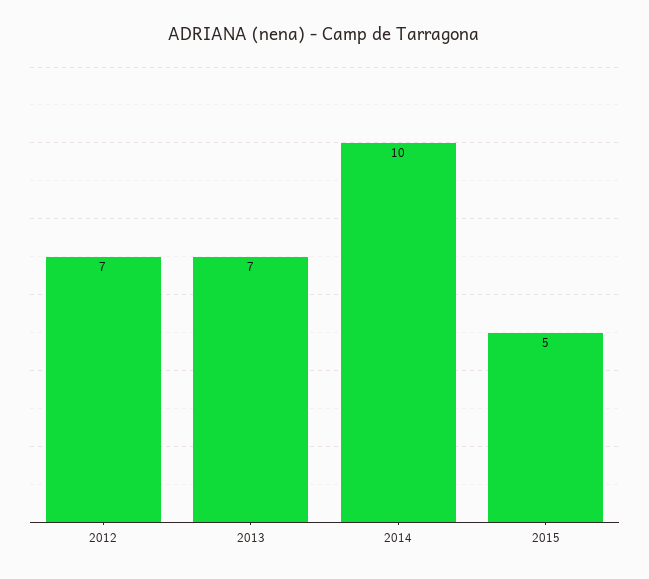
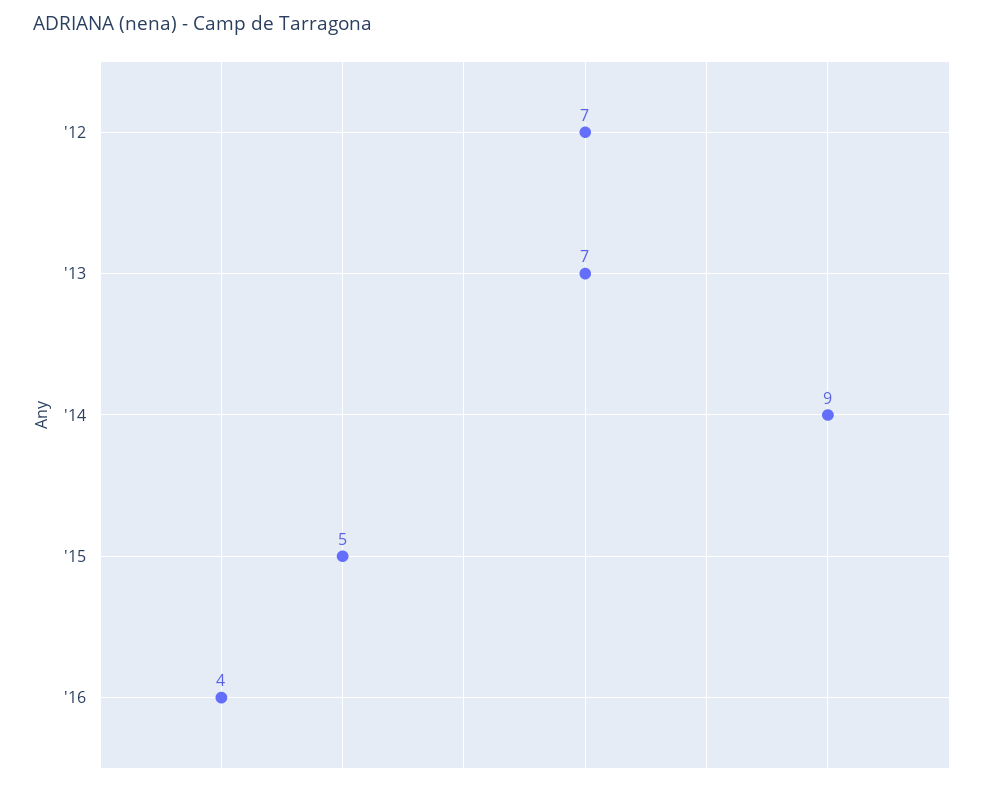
2014: 10 -> 9
'16: none -> 4

